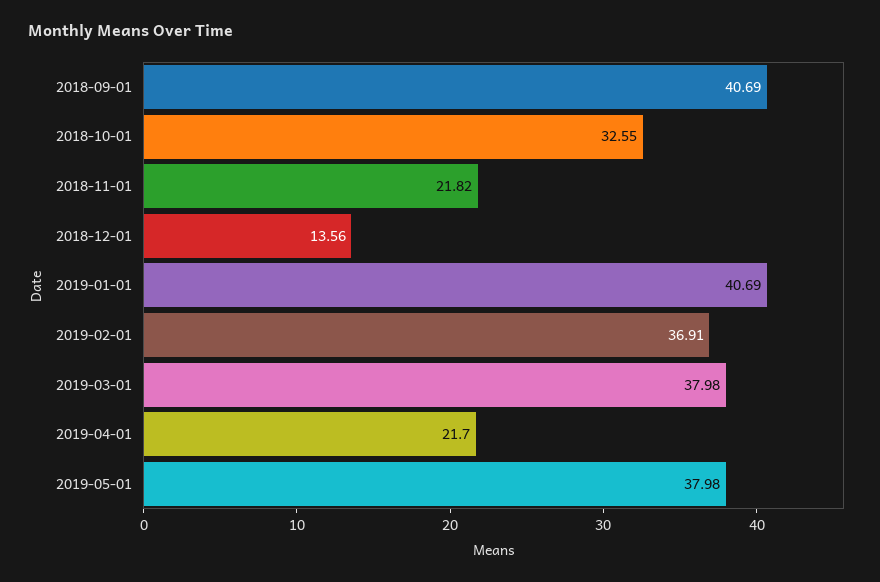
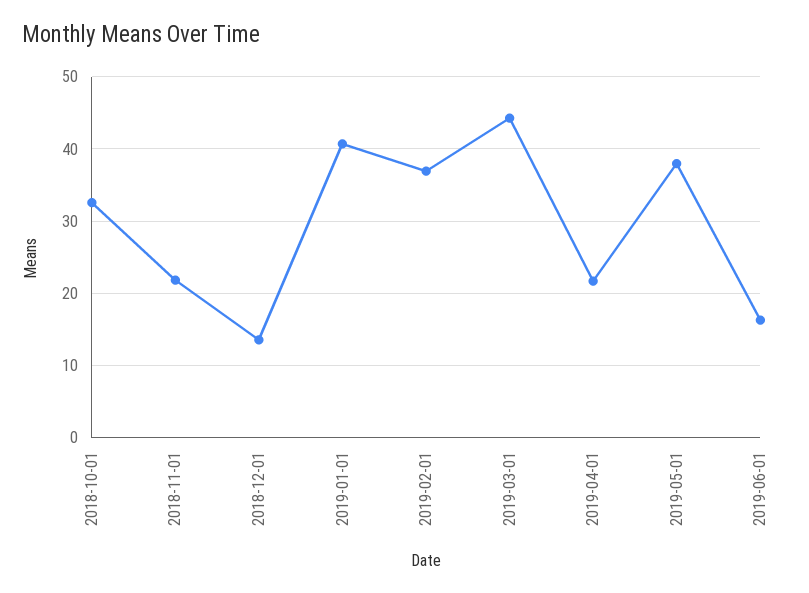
2018-09-01: 40.69 -> none
2019-03-01: 37.98 -> 44
2019-06-01: none -> 16

